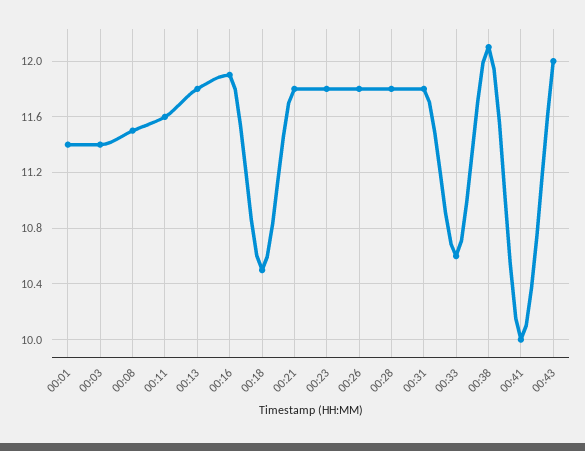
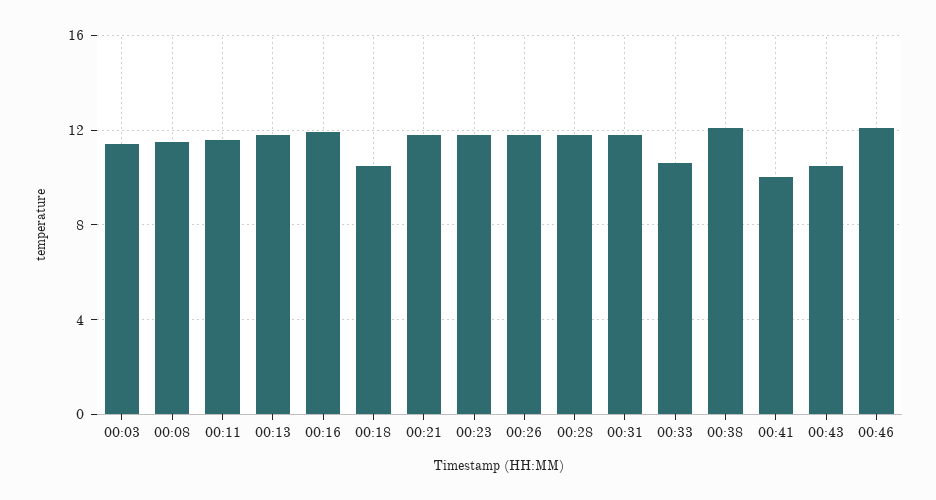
00:01: 11.4 -> none
00:43: 12 -> 10.5
00:46: none -> 12

